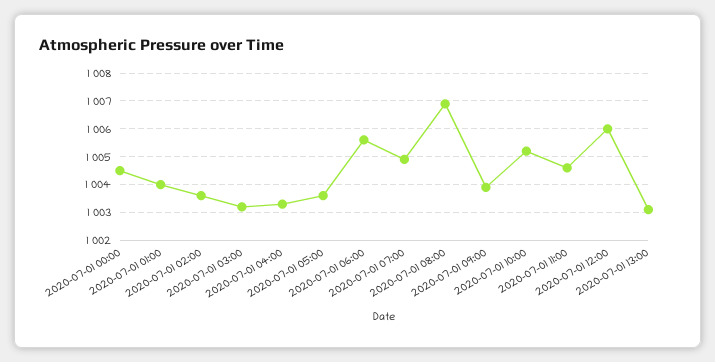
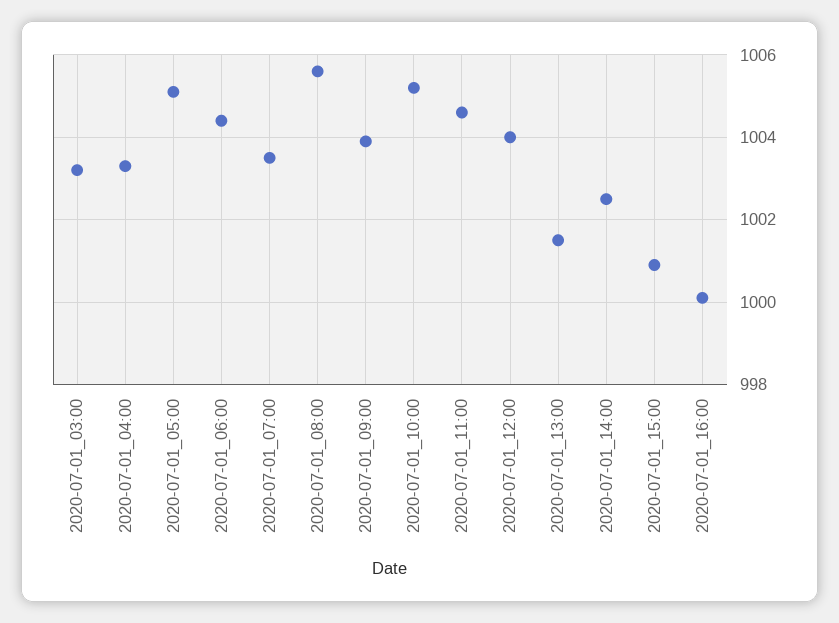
2020-07-01 00:00: 1004.5 -> none
2020-07-01 01:00: 1004 -> none
2020-07-01 02:00: 1003.5 -> none
2020-07-01 05:00: 1003.5 -> 1005
2020-07-01 06:00: 1005.5 -> 1004.5
2020-07-01 07:00: 1005 -> 1003.5
2020-07-01 08:00: 1007 -> 1005.5
2020-07-01 12:00: 1006 -> 1004
2020-07-01 13:00: 1003 -> 1001.5
2020-07-01_14:00: none -> 1002.5
2020-07-01_15:00: none -> 1001
2020-07-01_16:00: none -> 1000

